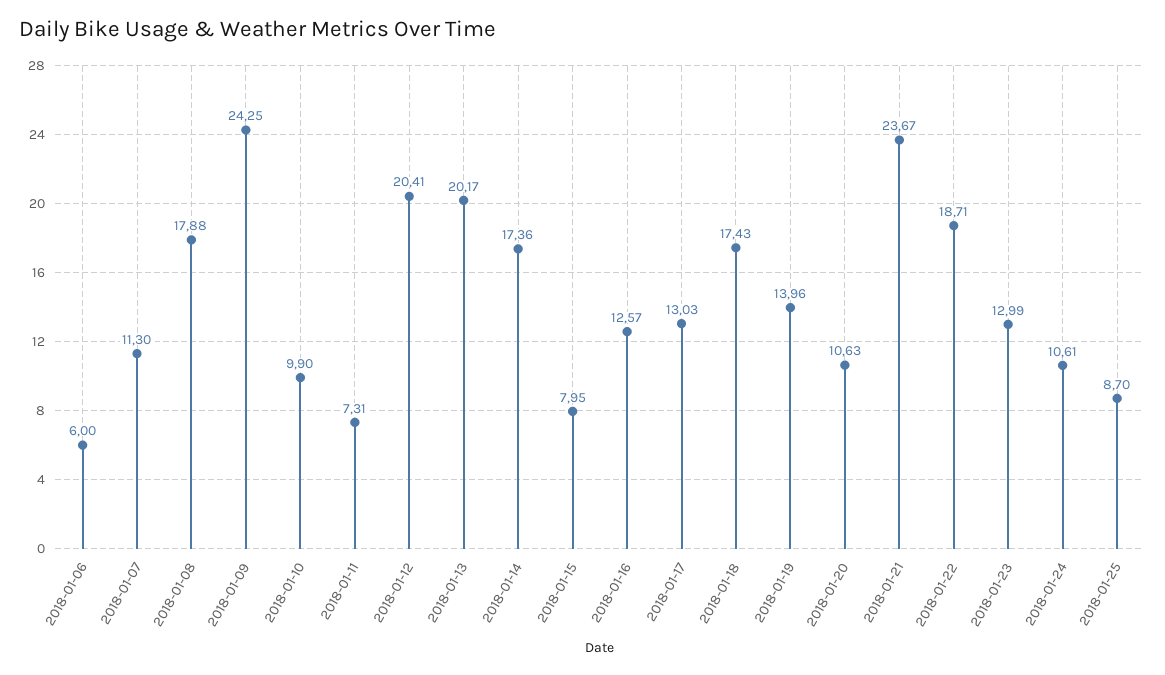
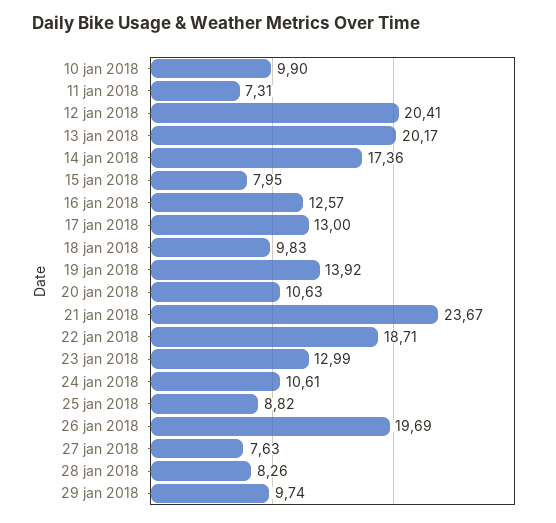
2018-01-06: 6 -> none
2018-01-07: 11.3 -> none
2018-01-08: 17.88 -> none
2018-01-09: 24.25 -> none
2018-01-17: 13.03 -> 13
2018-01-18: 17.43 -> 9.83
2018-01-19: 13.96 -> 13.92
2018-01-25: 8.7 -> 8.82
26 jan 2018: none -> 19.69
27 jan 2018: none -> 7.63
28 jan 2018: none -> 8.26
29 jan 2018: none -> 9.74

